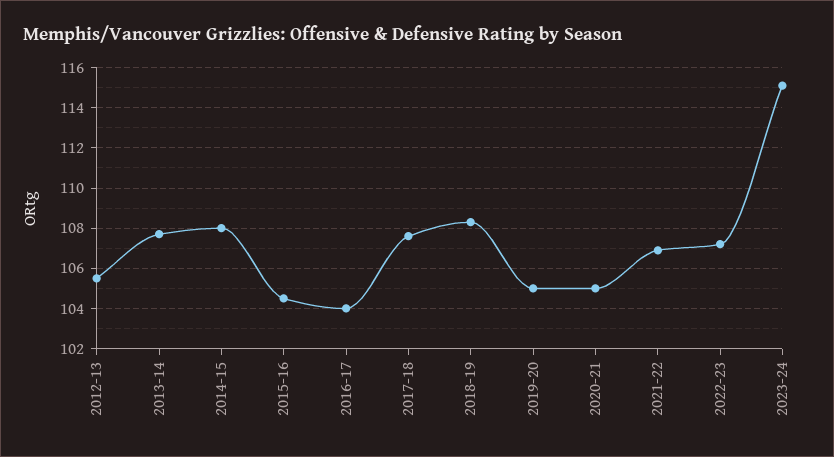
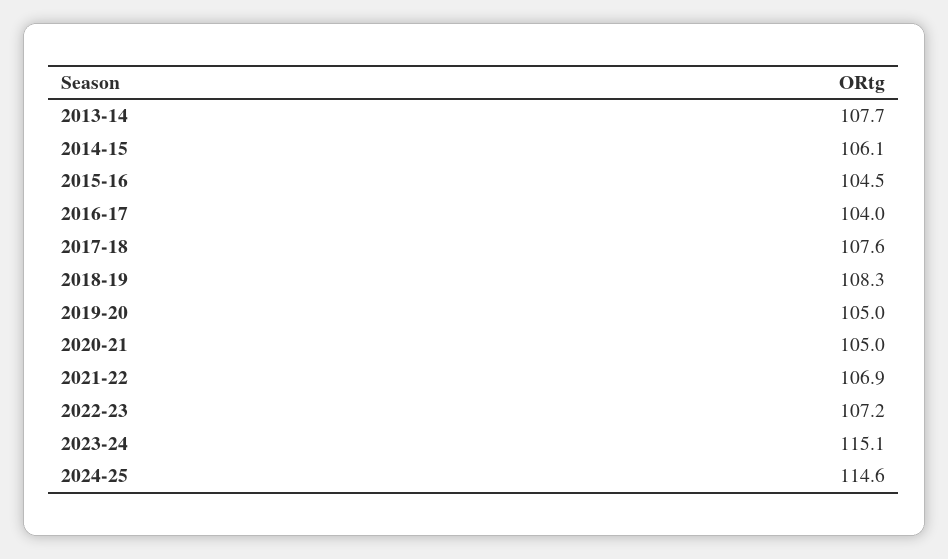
2012-13: 105.5 -> none
2014-15: 108 -> 106.1
2024-25: none -> 114.6

